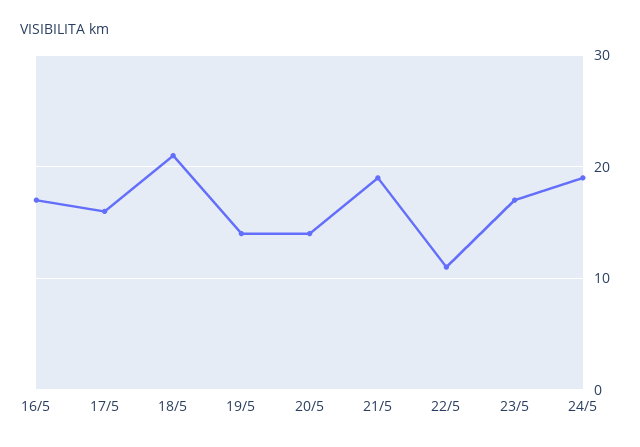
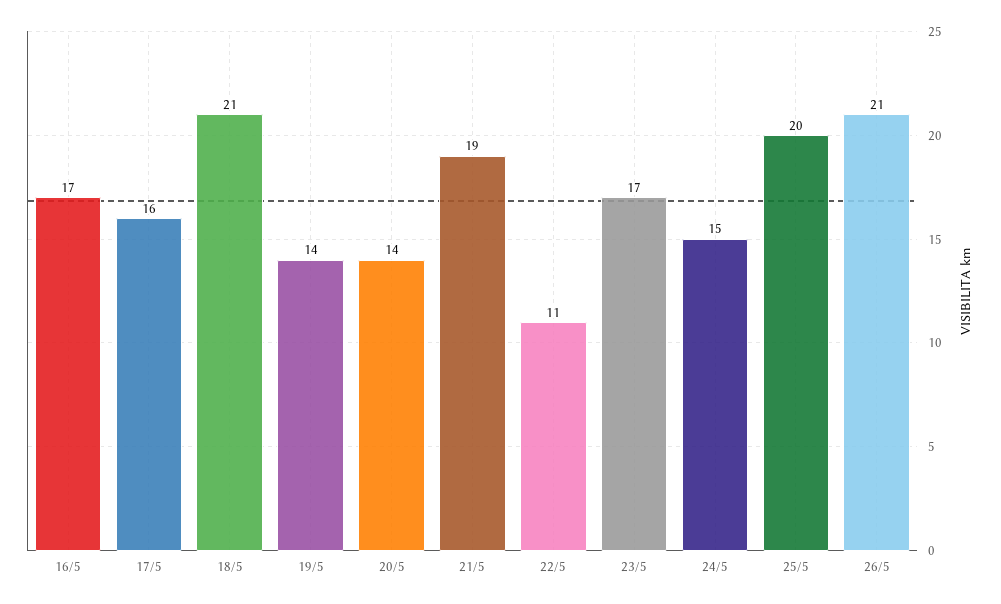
24/5: 19 -> 15
25/5: none -> 20
26/5: none -> 21

